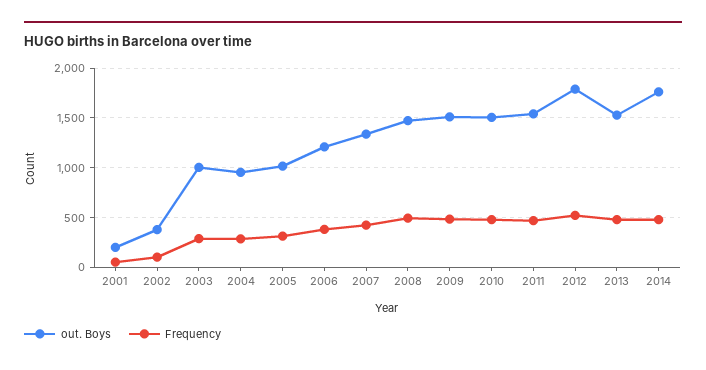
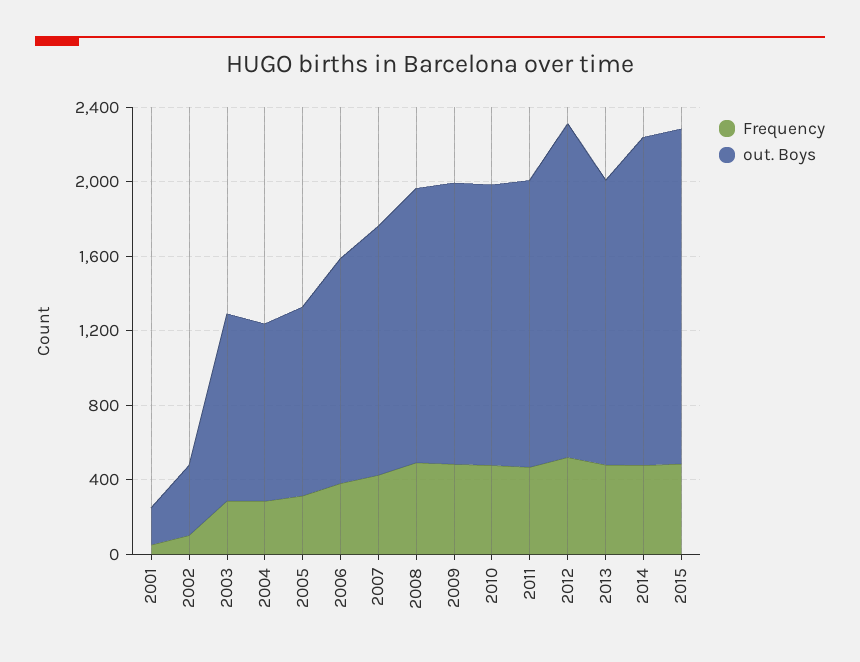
Frequency, 2015: none -> 500
out. Boys, 2015: none -> 1800

